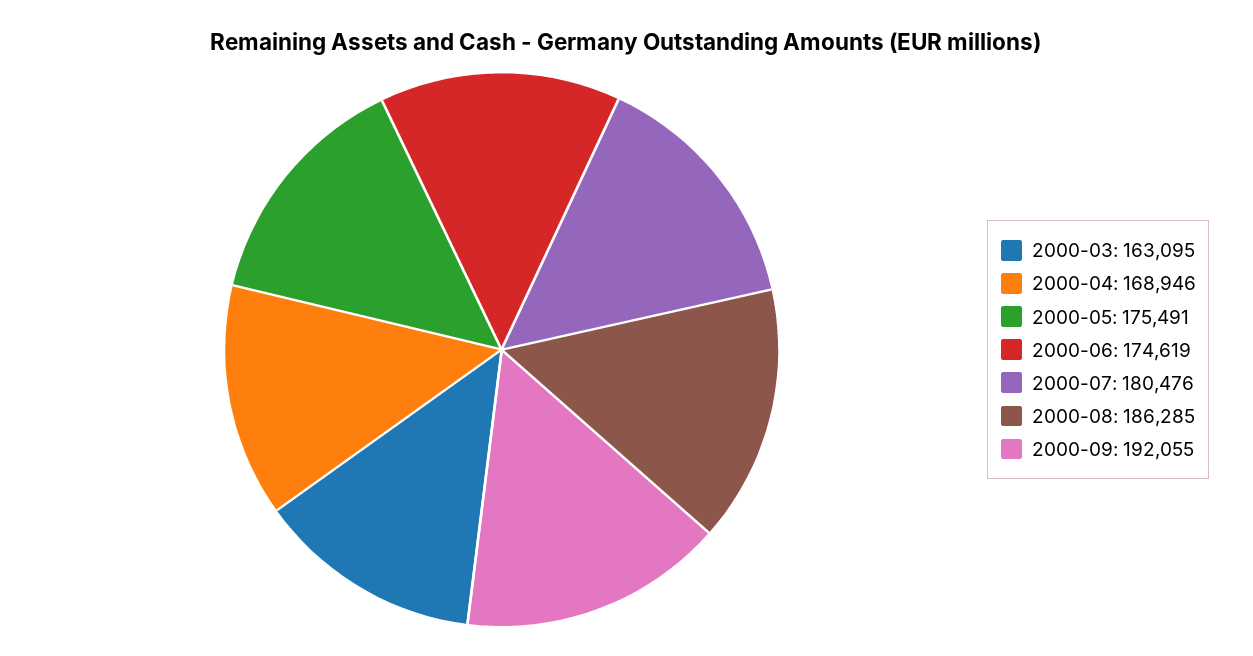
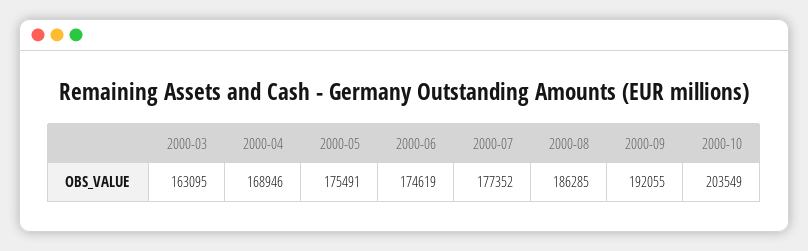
2000-07: 180476 -> 177352
2000-10: none -> 203549

